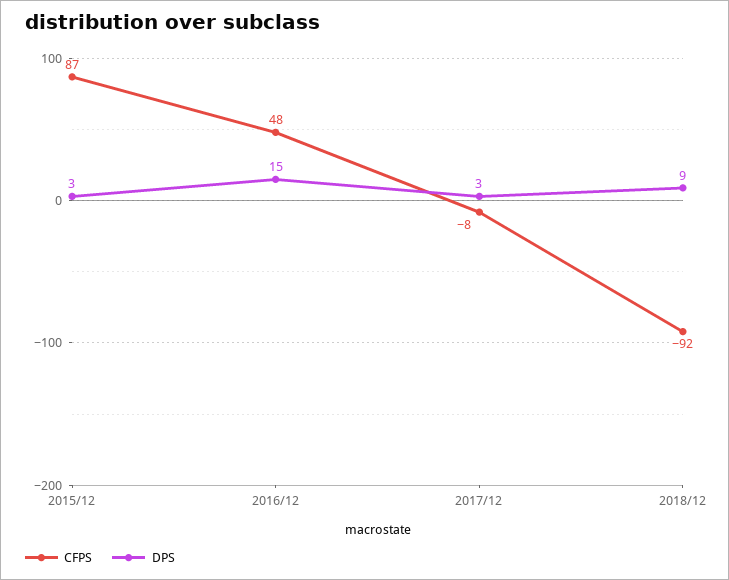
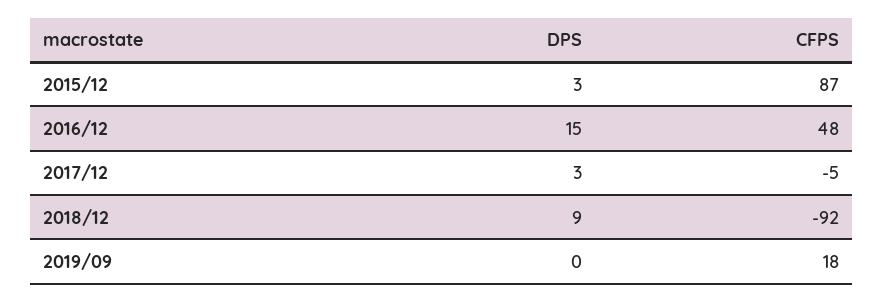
CFPS, 2017/12: -8 -> -5
DPS, 2019/09: none -> 0
CFPS, 2019/09: none -> 18

